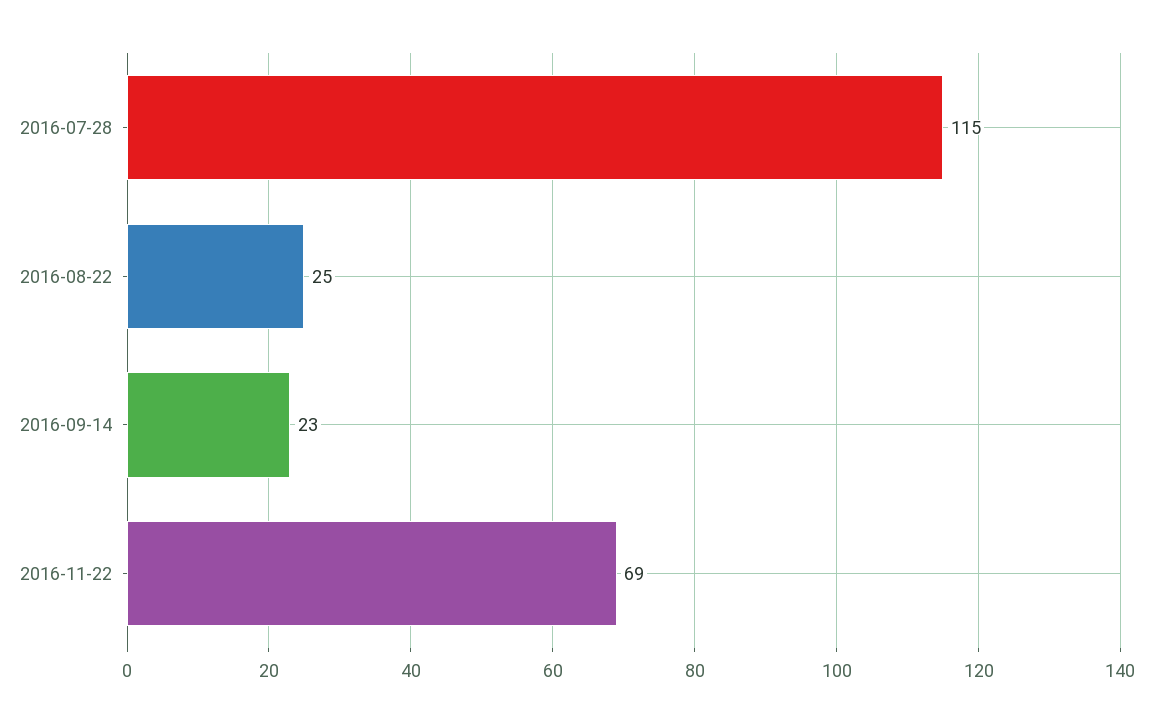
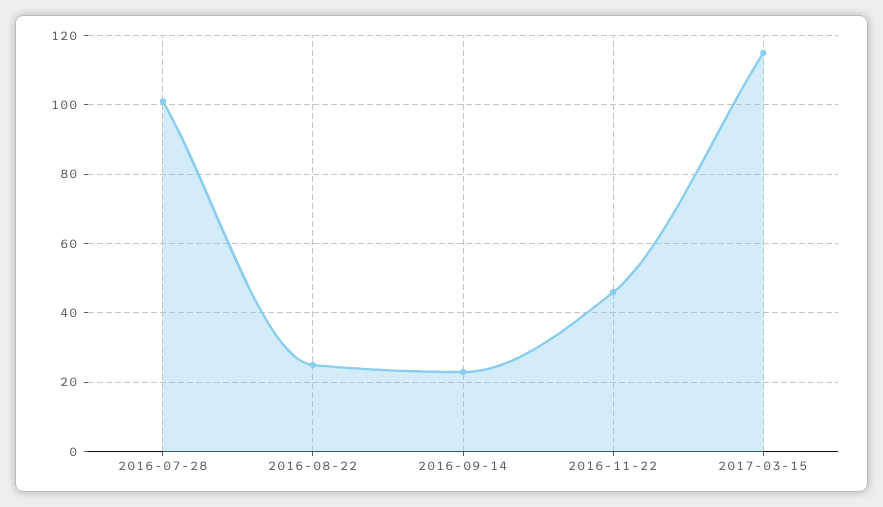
2016-07-28: 115 -> 100
2016-11-22: 69 -> 45
2017-03-15: none -> 115

